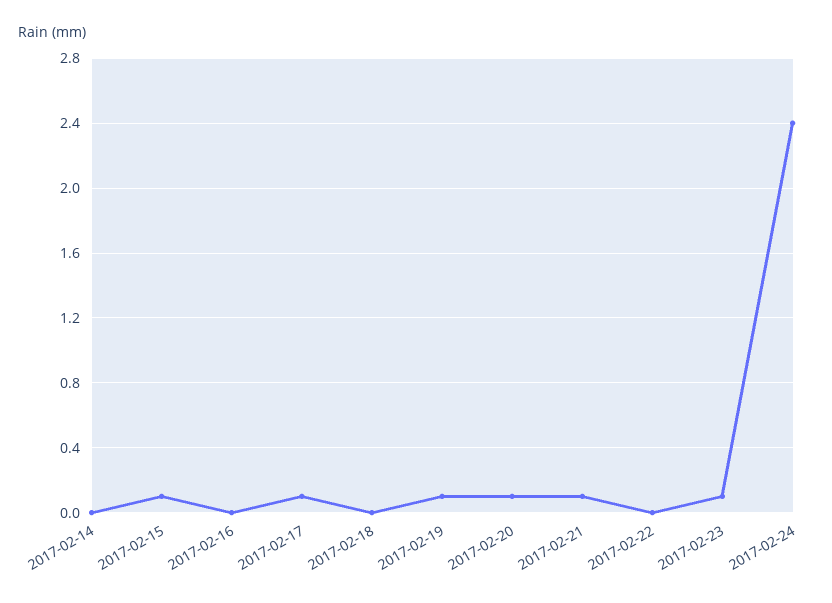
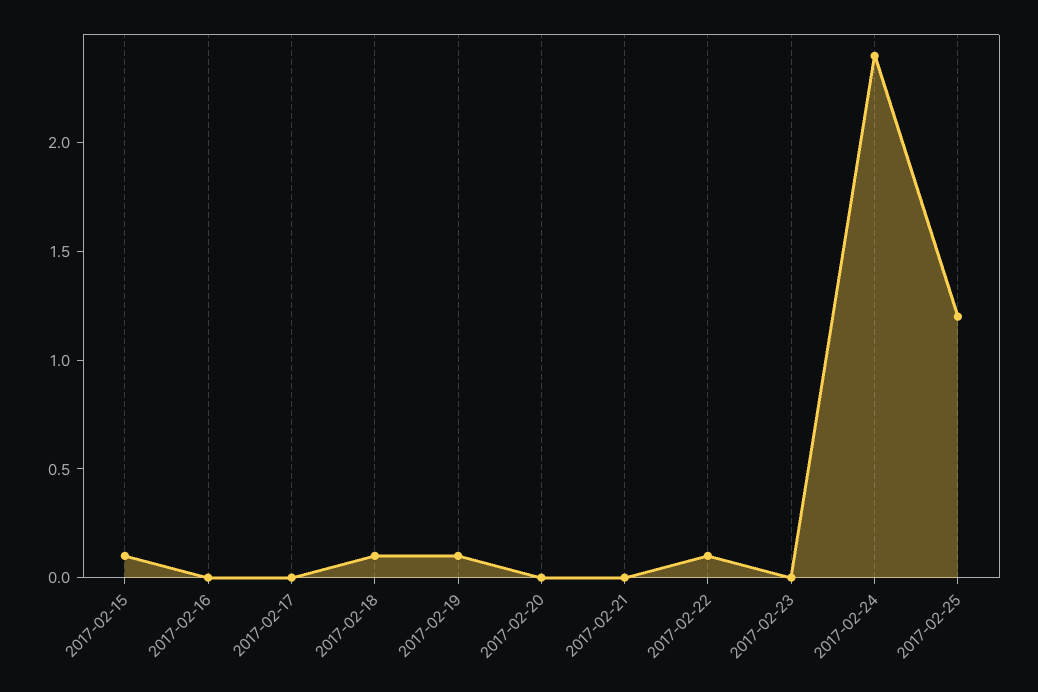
2017-02-14: 0 -> none
2017-02-17: 0.1 -> 0
2017-02-18: 0 -> 0.1
2017-02-20: 0.1 -> 0
2017-02-21: 0.1 -> 0
2017-02-22: 0 -> 0.1
2017-02-23: 0.1 -> 0
2017-02-25: none -> 1.2

